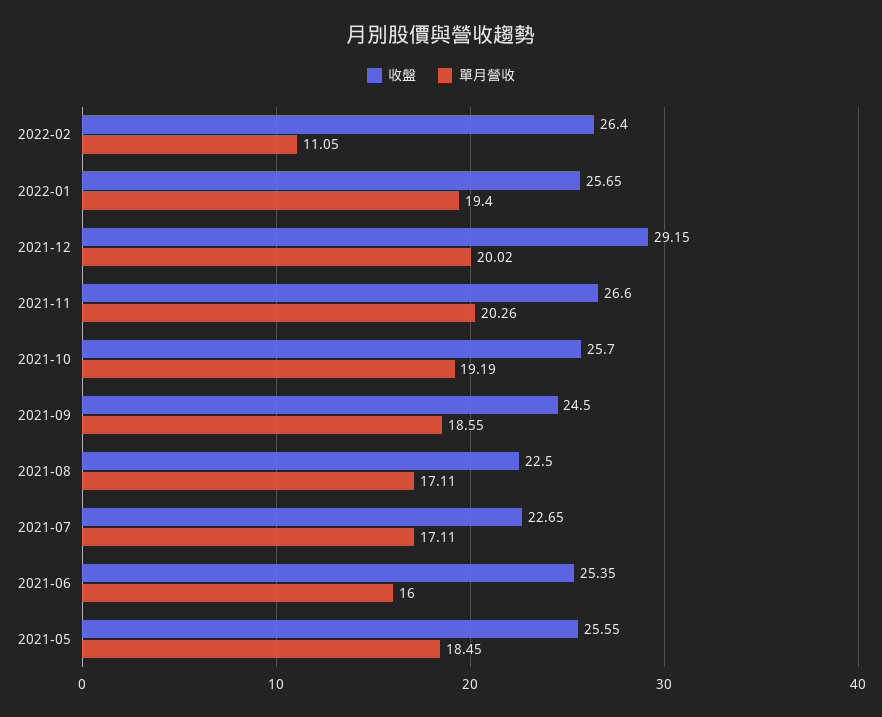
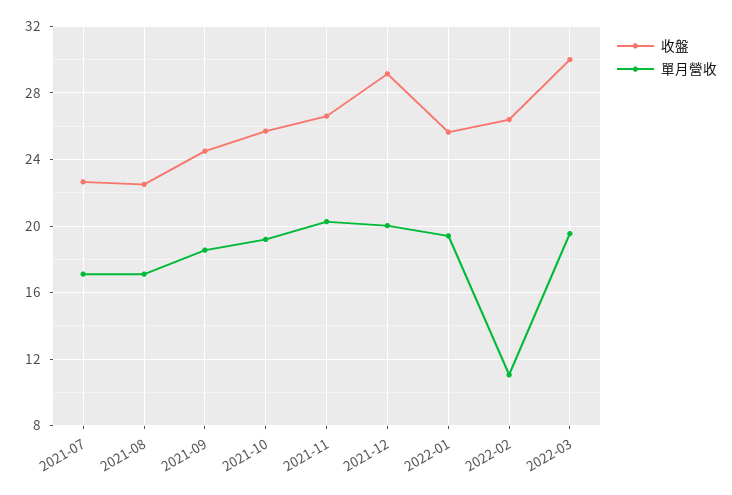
收盤, 2021-06: 25.35 -> none
單月營收, 2021-06: 16 -> none
收盤, 2021-05: 25.55 -> none
單月營收, 2021-05: 18.45 -> none
收盤, 2022-03: none -> 30
單月營收, 2022-03: none -> 19.5

